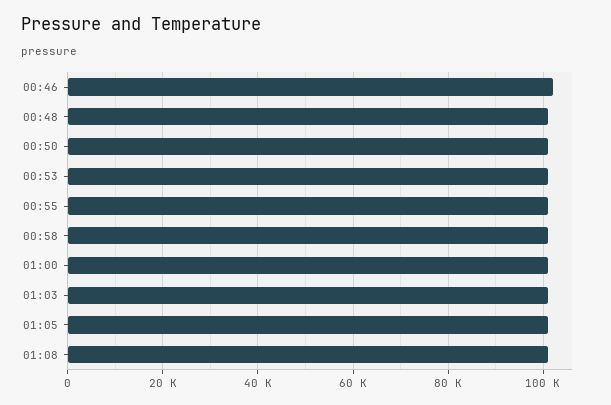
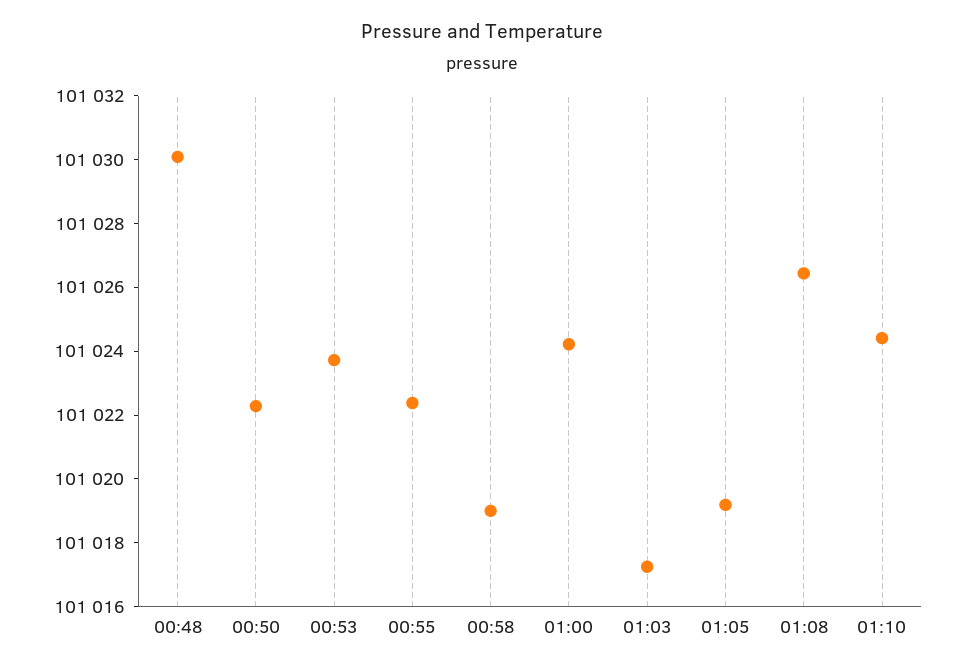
00:46: 102000 -> none
01:10: none -> 101024.5

